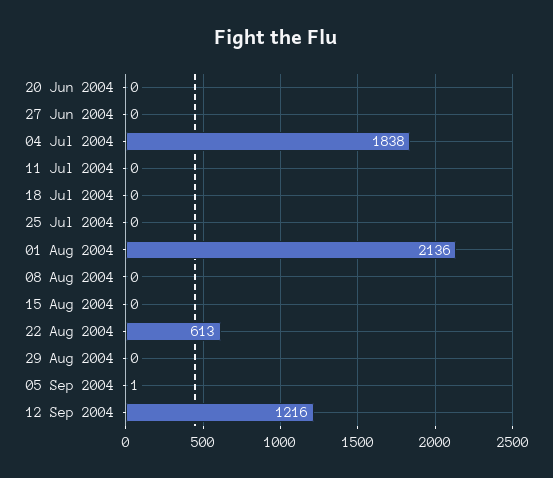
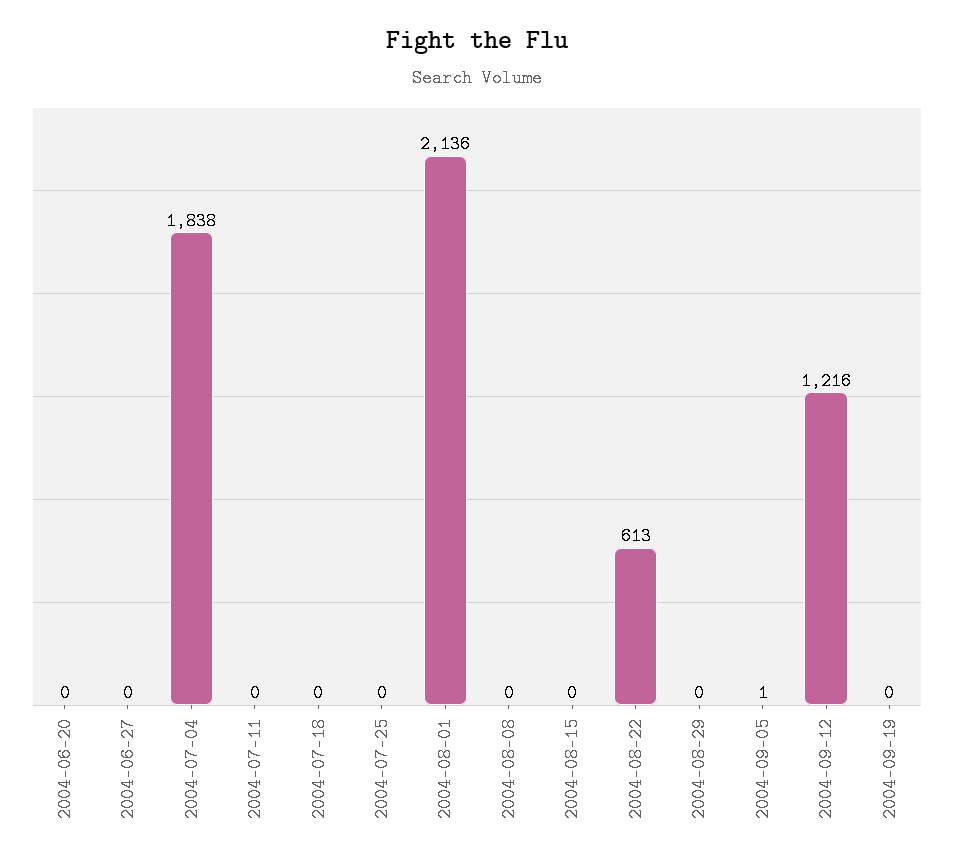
2004-09-19: none -> 0

